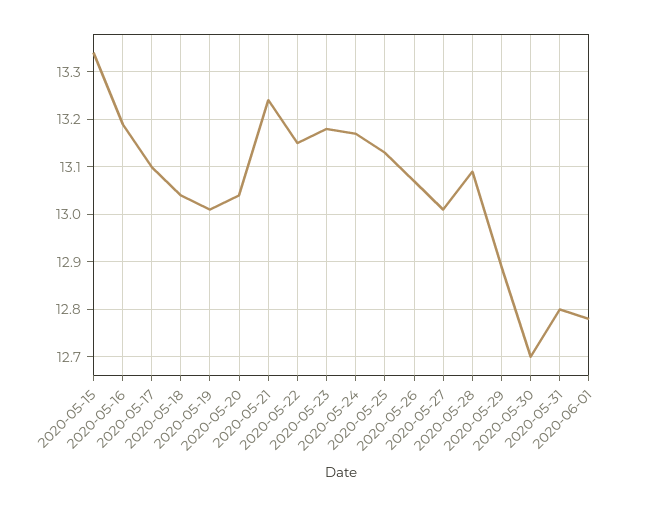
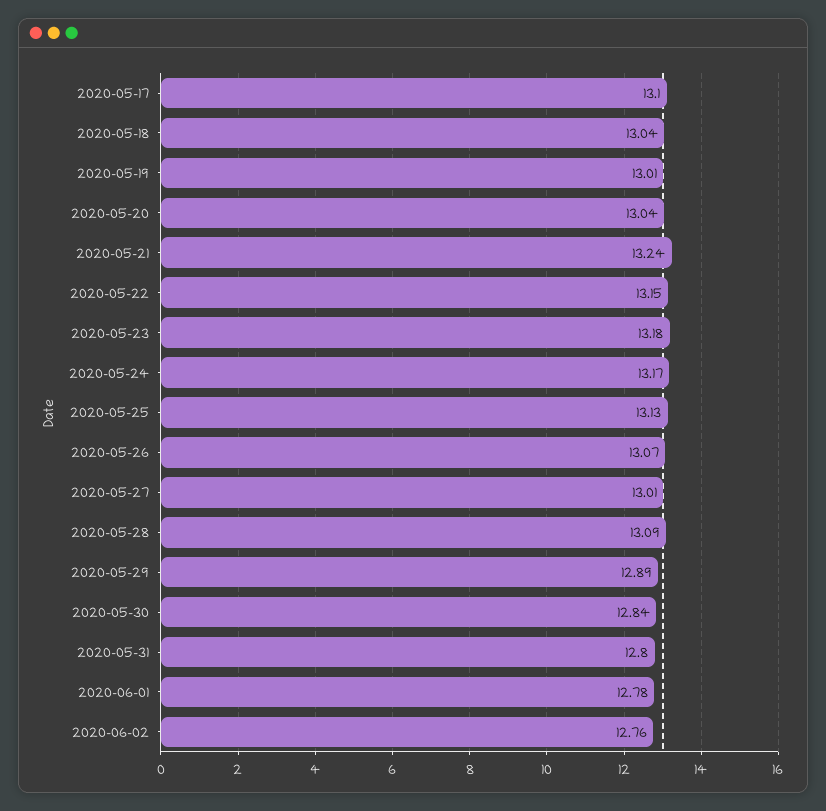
2020-05-15: 13.35 -> none
2020-05-16: 13.2 -> none
2020-05-30: 12.7 -> 12.84
2020-06-02: none -> 12.76

